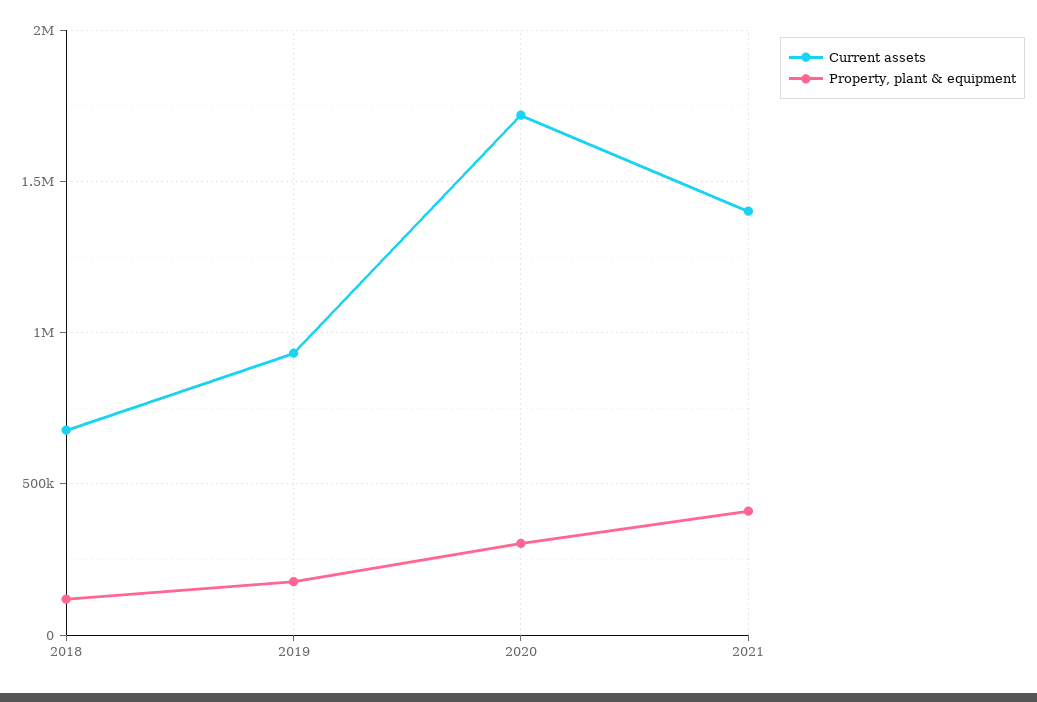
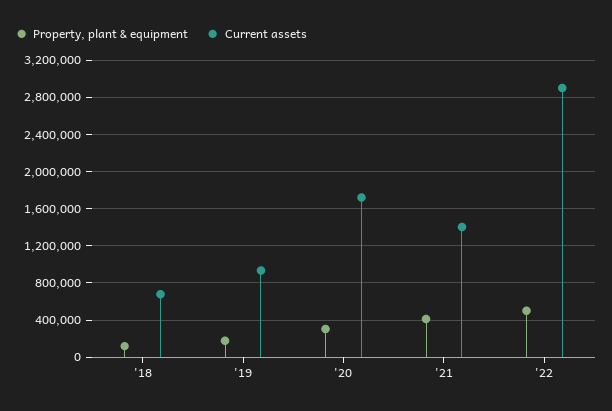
Property, plant & equipment, '22: none -> 500000
Current assets, '22: none -> 2900000

